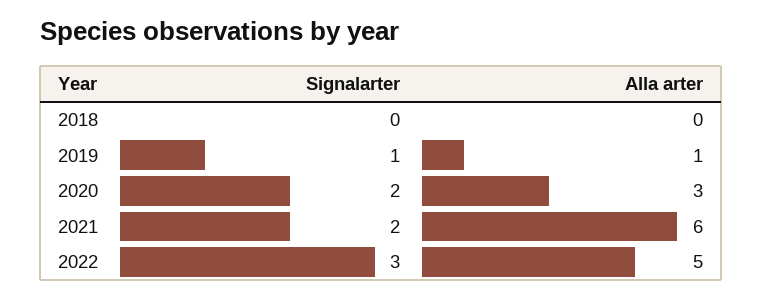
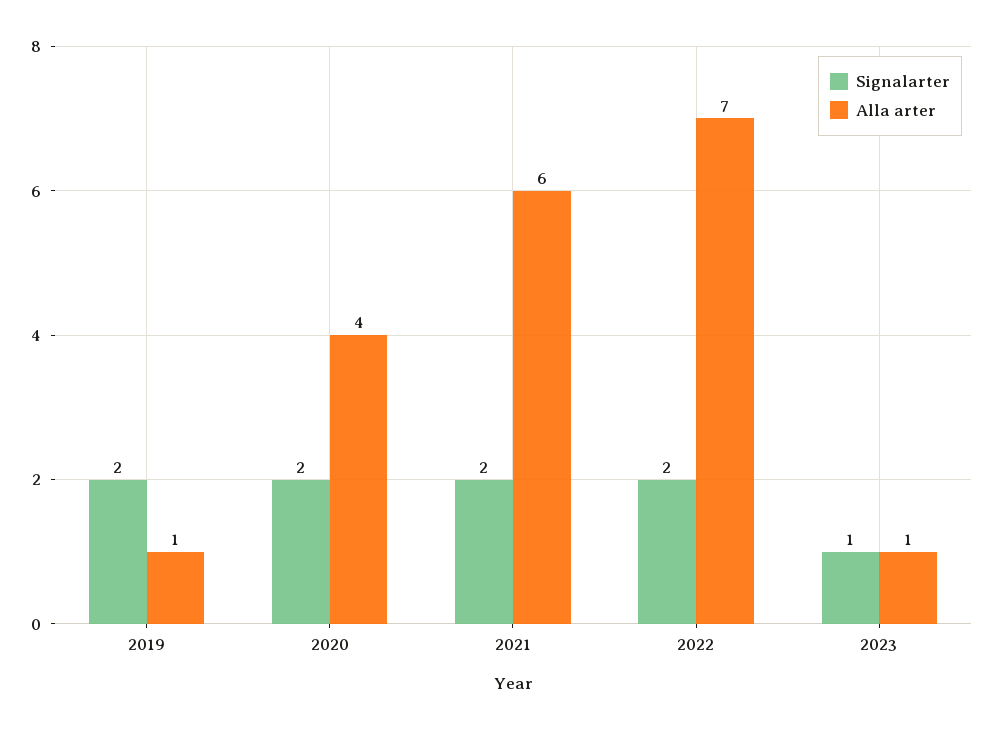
Signalarter, 2018: 0 -> none
Alla arter, 2018: 0 -> none
Signalarter, 2019: 1 -> 2
Alla arter, 2020: 3 -> 4
Signalarter, 2022: 3 -> 2
Alla arter, 2022: 5 -> 7
Signalarter, 2023: none -> 1
Alla arter, 2023: none -> 1

